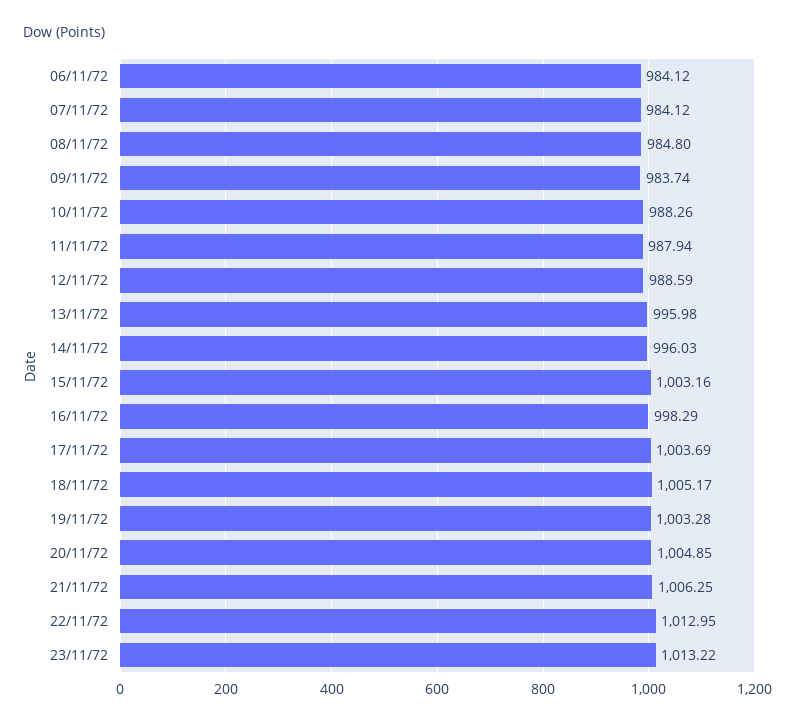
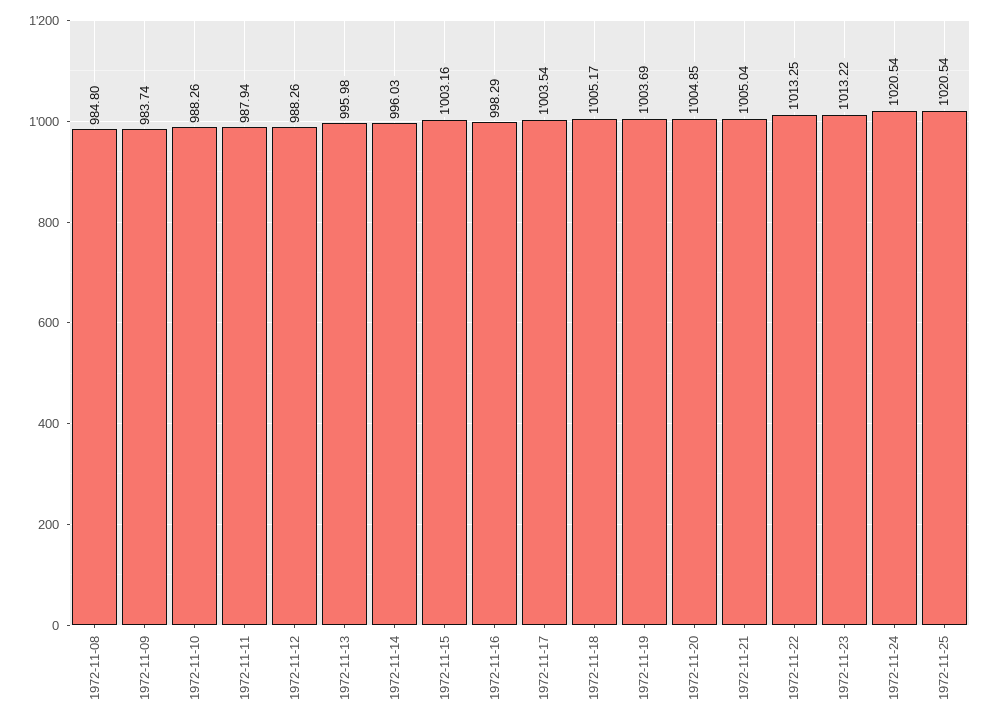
06/11/72: 984.12 -> none
07/11/72: 984.12 -> none
12/11/72: 988.59 -> 988.26
17/11/72: 1003.69 -> 1003.54
19/11/72: 1003.28 -> 1003.69
21/11/72: 1006.25 -> 1005.04
22/11/72: 1012.95 -> 1013.25
1972-11-24: none -> 1020.54
1972-11-25: none -> 1020.54

